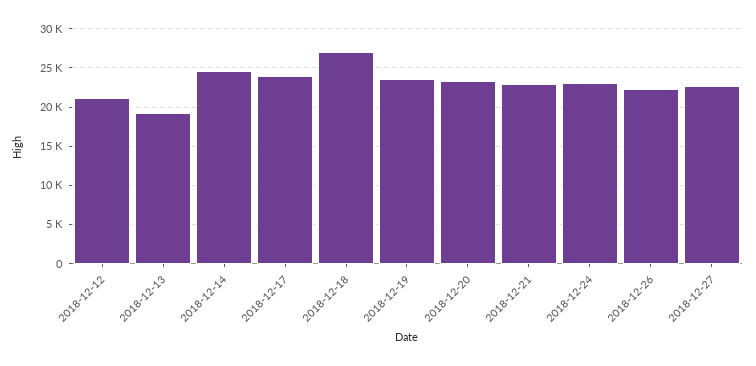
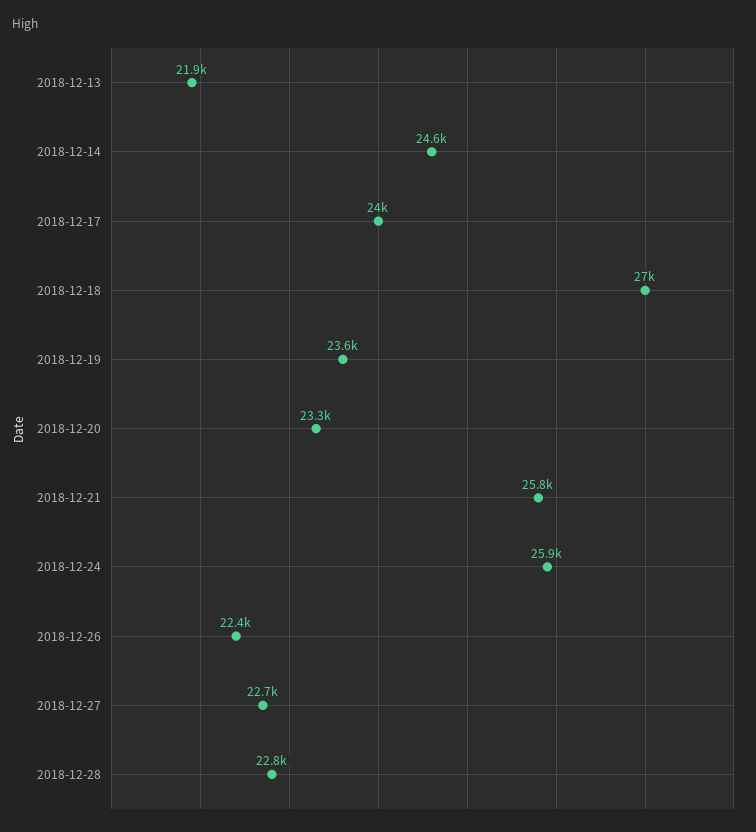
2018-12-12: 21000 -> none
2018-12-13: 19000 -> 21900
2018-12-21: 23000 -> 25800
2018-12-24: 23000 -> 25900
2018-12-28: none -> 22800

